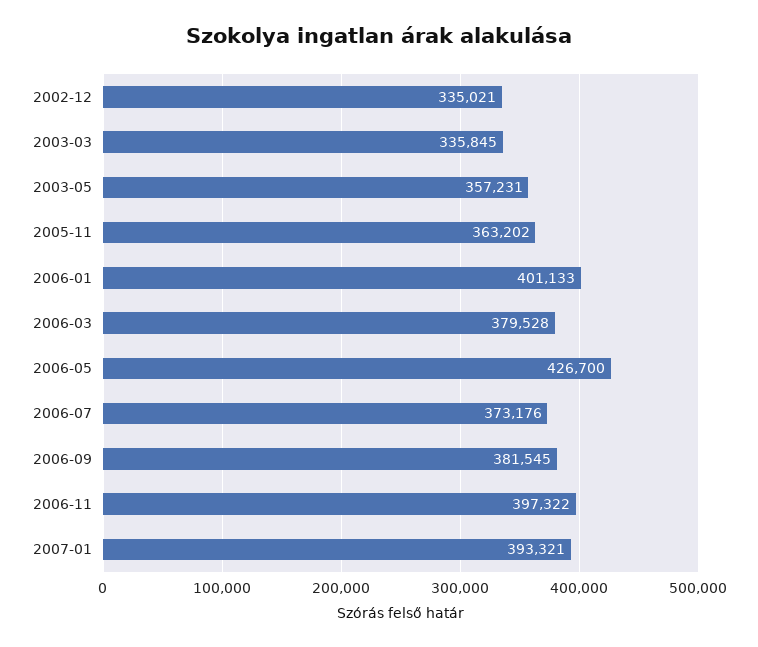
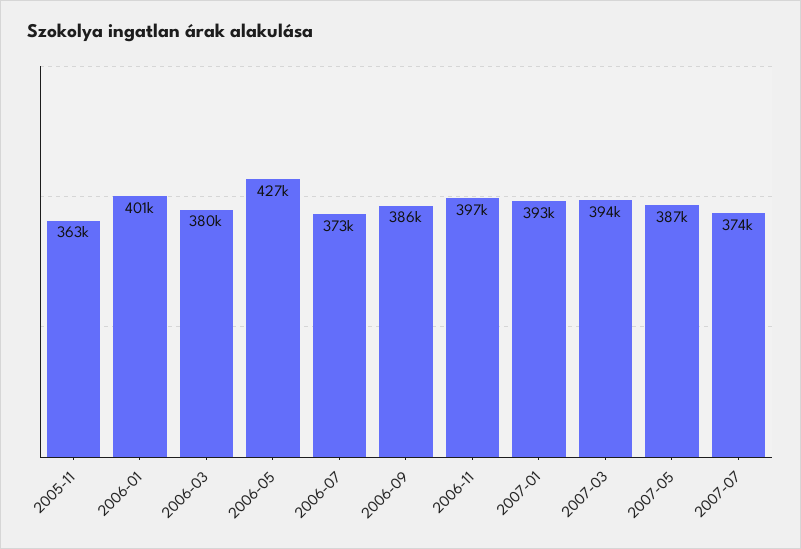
2002-12: 335021 -> none
2003-03: 335845 -> none
2003-05: 357231 -> none
2006-09: 381545 -> 386000
2007-03: none -> 394000
2007-05: none -> 387000
2007-07: none -> 374000

